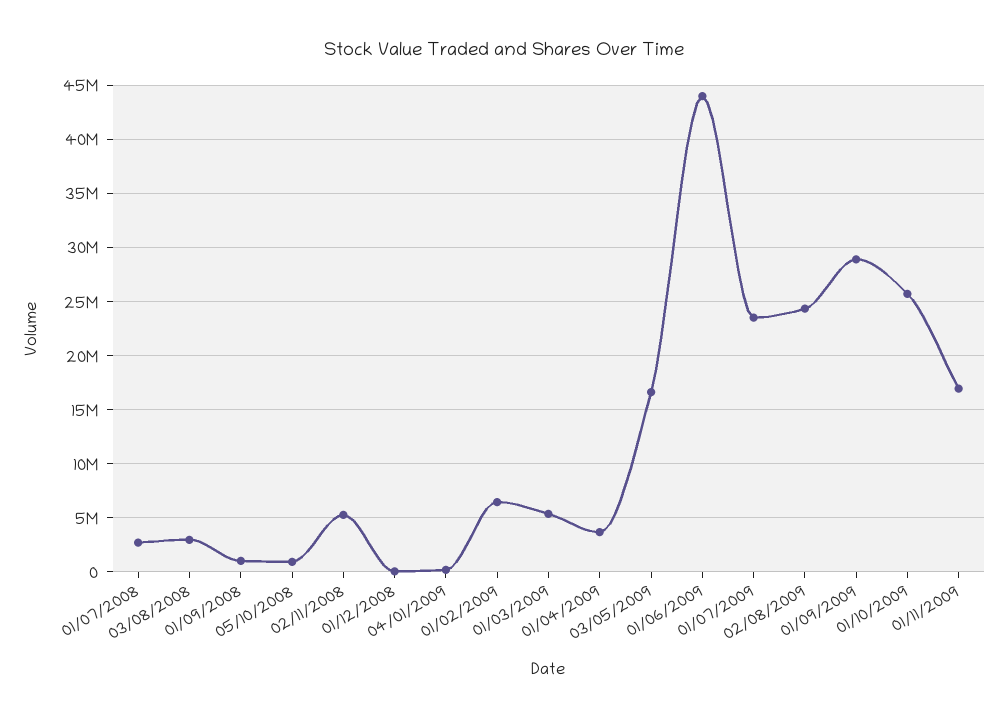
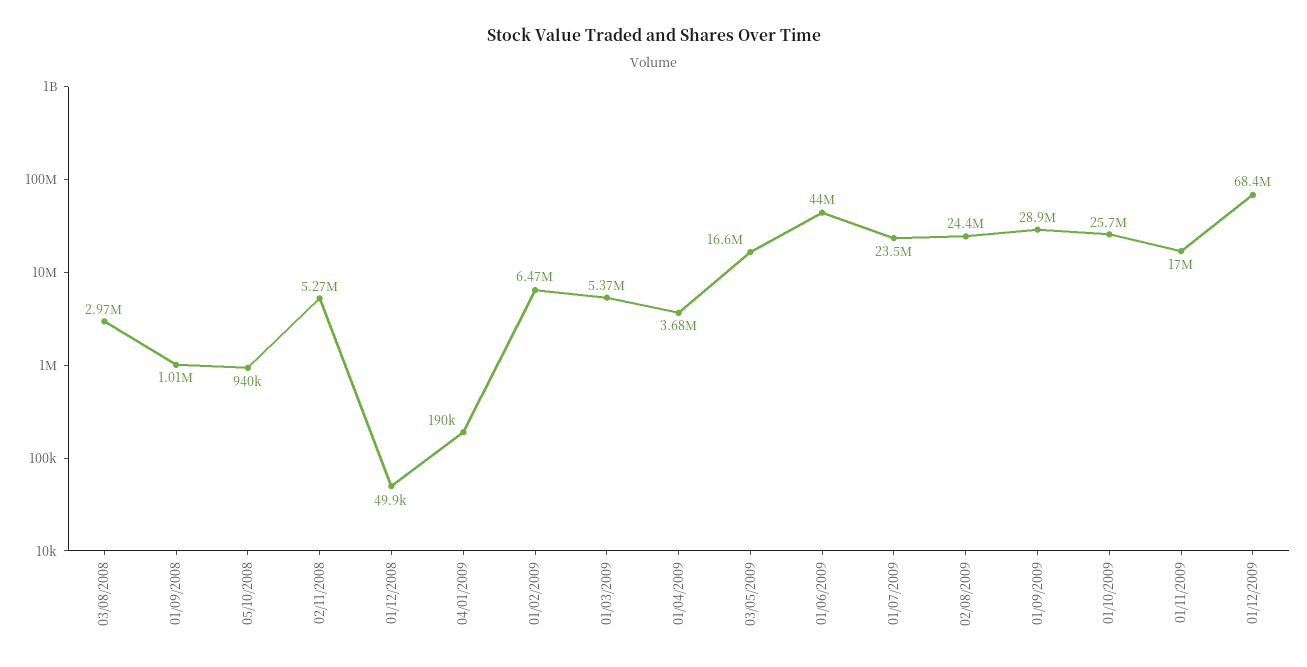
01/07/2008: 3000000 -> none
01/12/2009: none -> 68400000

